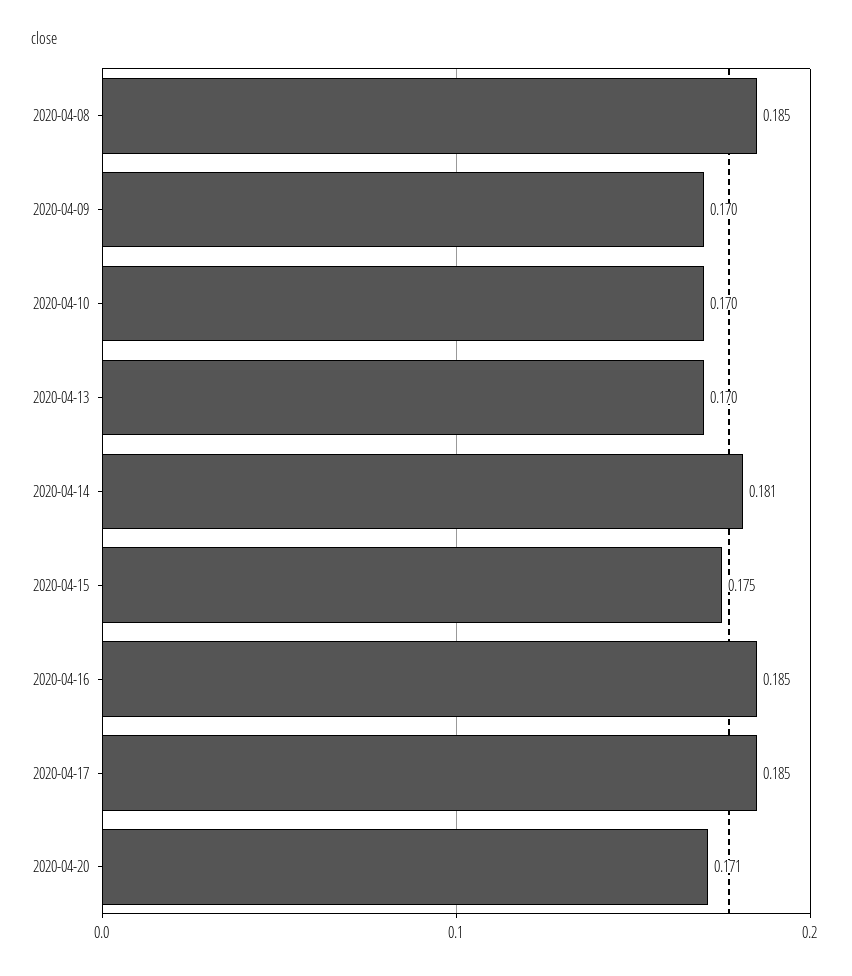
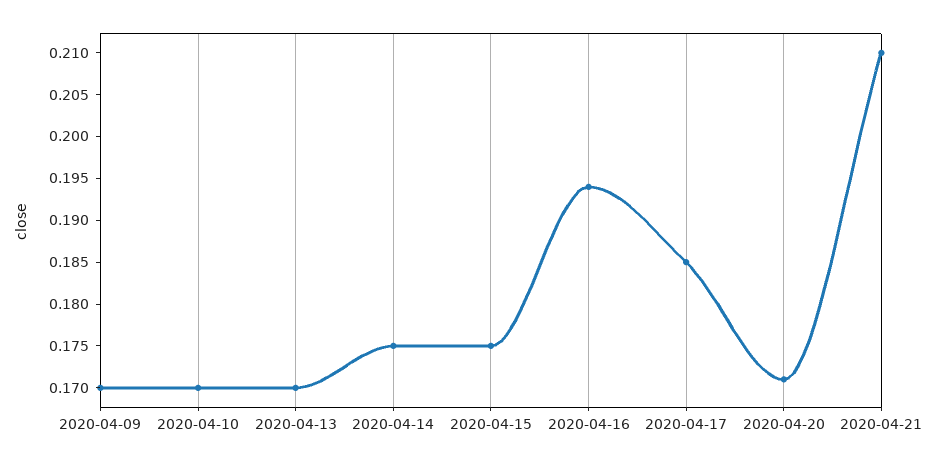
2020-04-08: 0.185 -> none
2020-04-14: 0.181 -> 0.175
2020-04-16: 0.185 -> 0.194
2020-04-21: none -> 0.21

